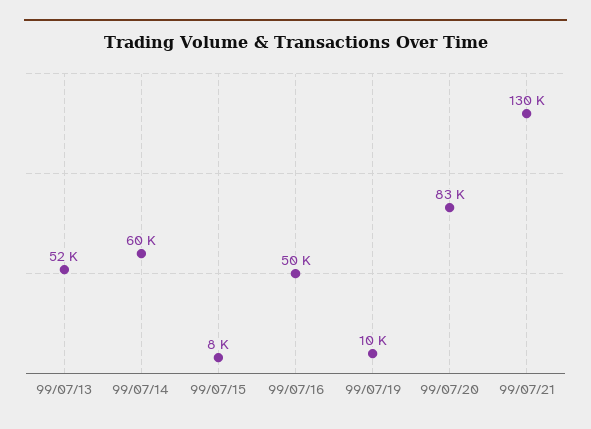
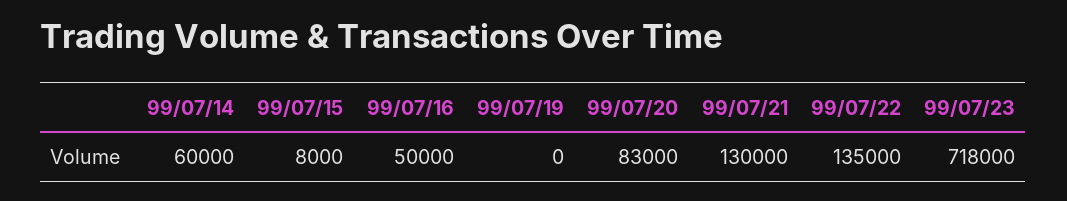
99/07/13: 52000 -> none
99/07/19: 10000 -> 0
99/07/22: none -> 135000
99/07/23: none -> 718000

